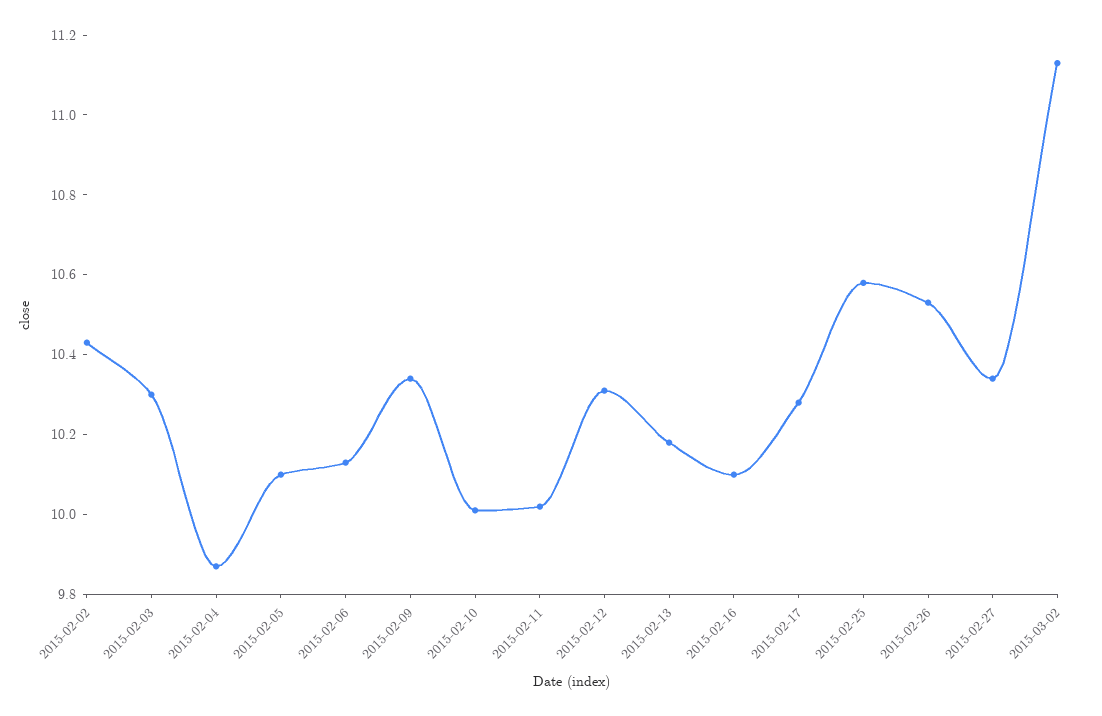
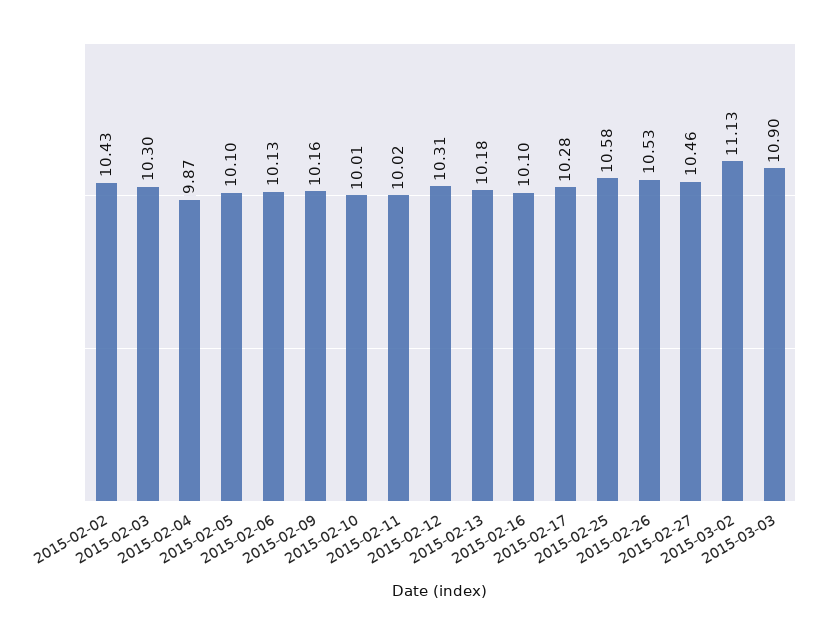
2015-02-09: 10.35 -> 10.16
2015-02-27: 10.35 -> 10.46
2015-03-03: none -> 10.9

